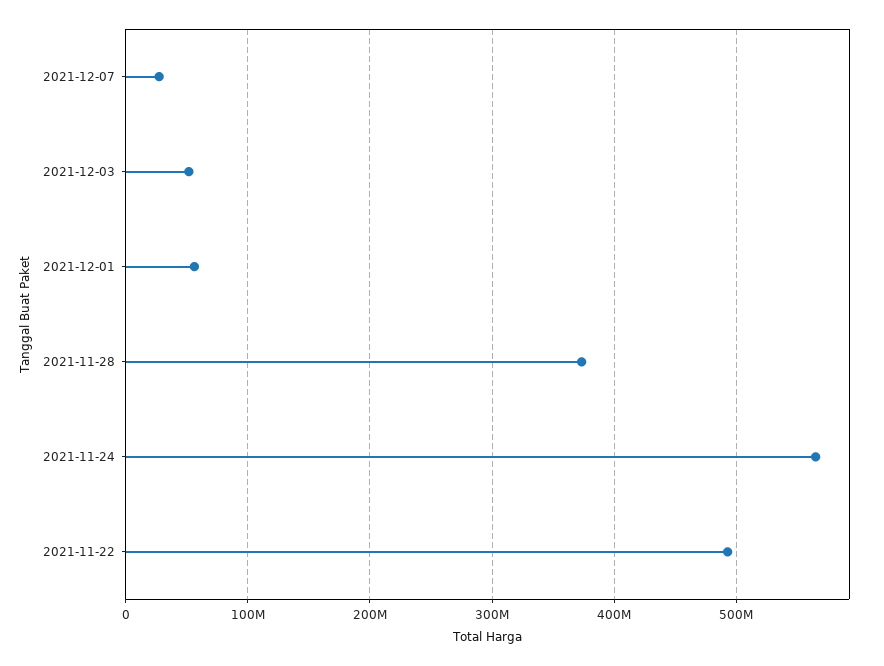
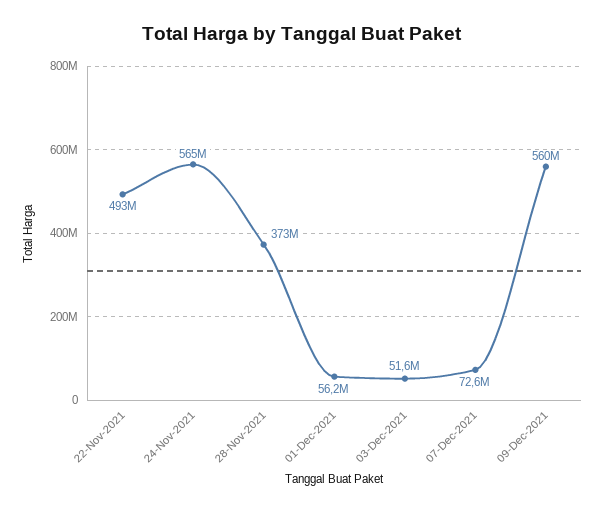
2021-12-07: 30000000 -> 72600000
09-Dec-2021: none -> 560000000

